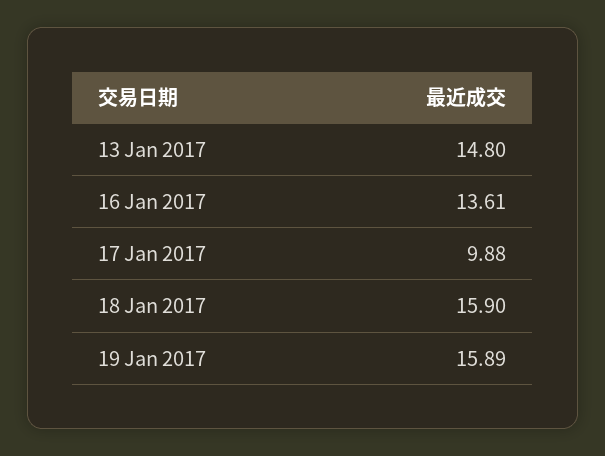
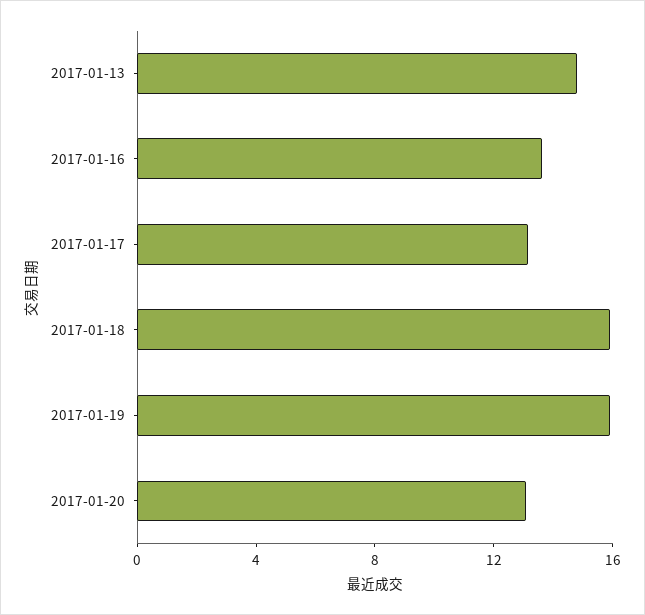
17 Jan 2017: 9.88 -> 13
2017-01-20: none -> 13

